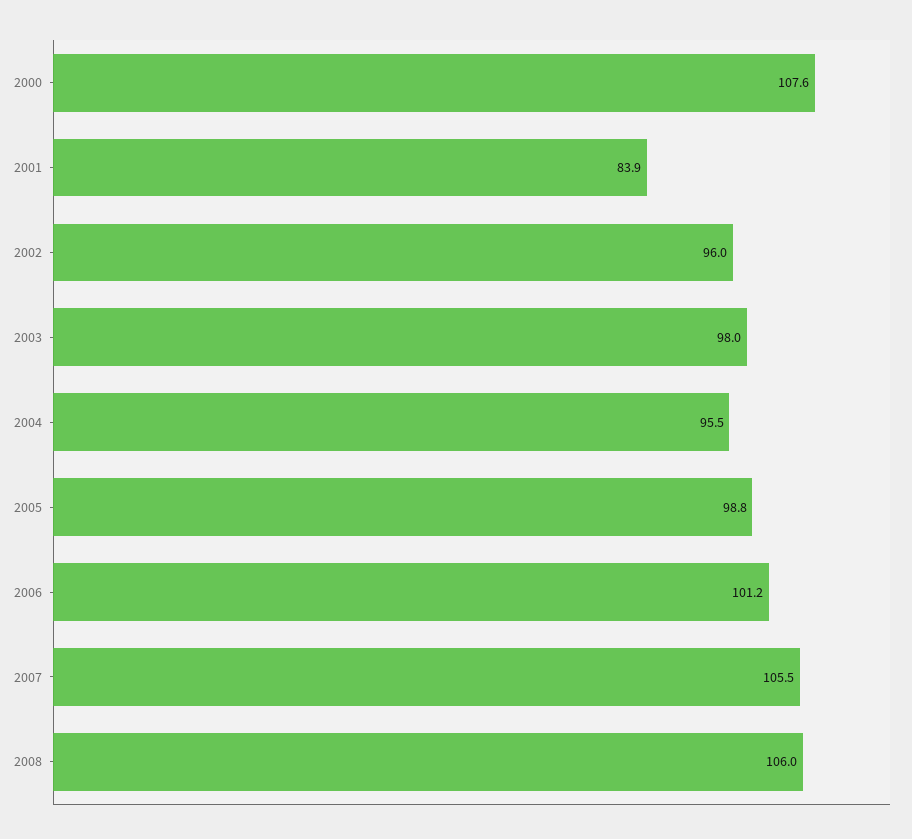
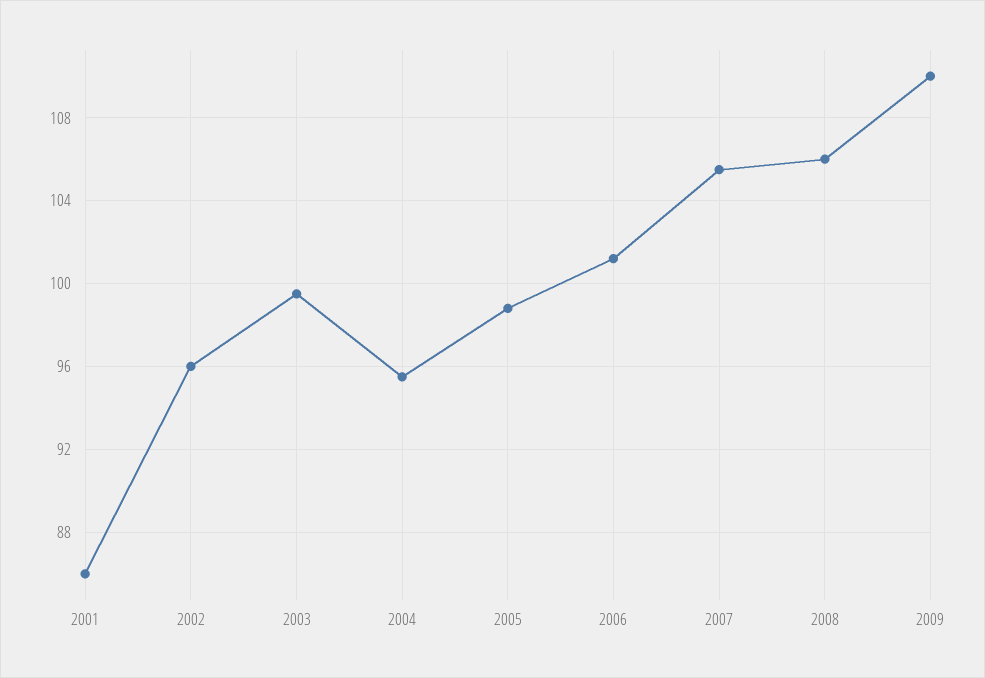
2000: 107.6 -> none
2001: 83.9 -> 86
2003: 98 -> 99.5
2009: none -> 110

